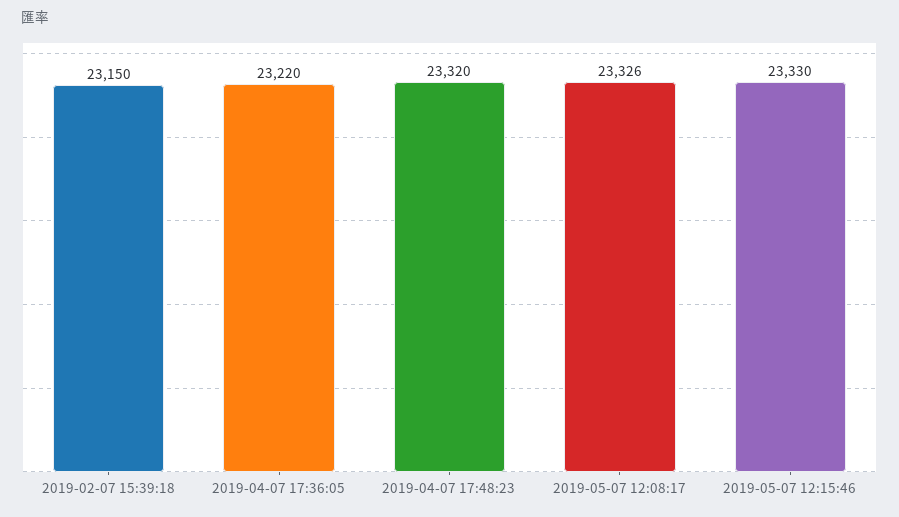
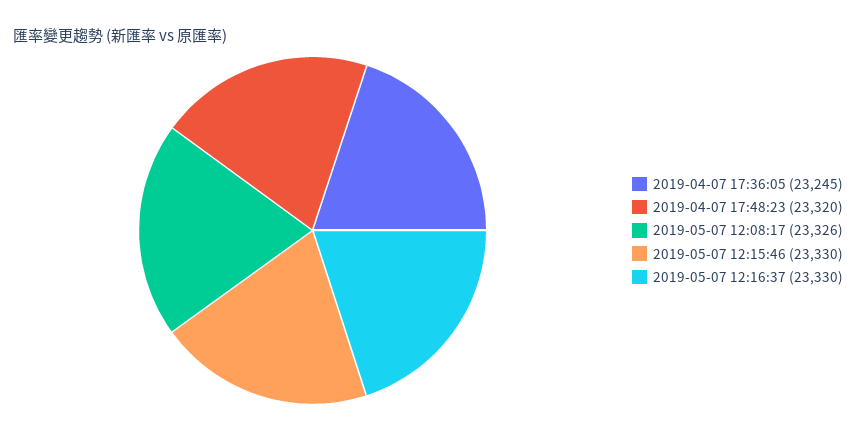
2019-02-07 15:39:18: 23150 -> none
2019-04-07 17:36:05: 23220 -> 23245
2019-05-07 12:16:37: none -> 23330

